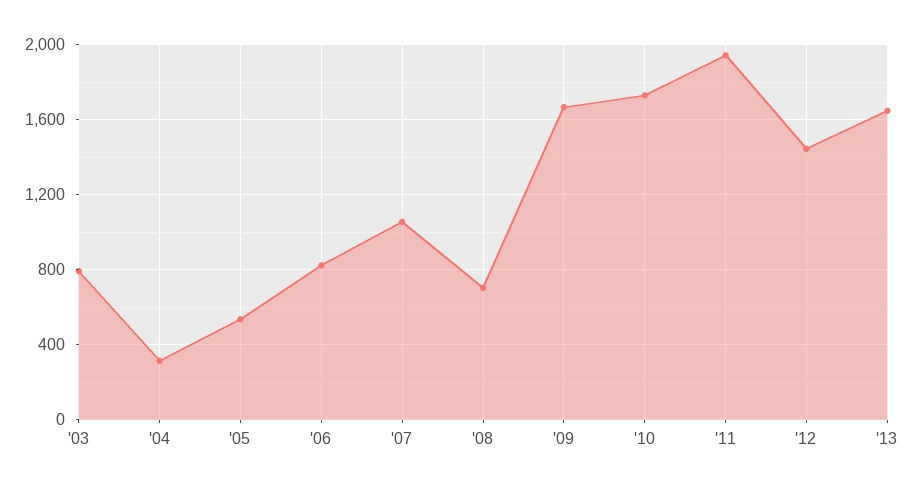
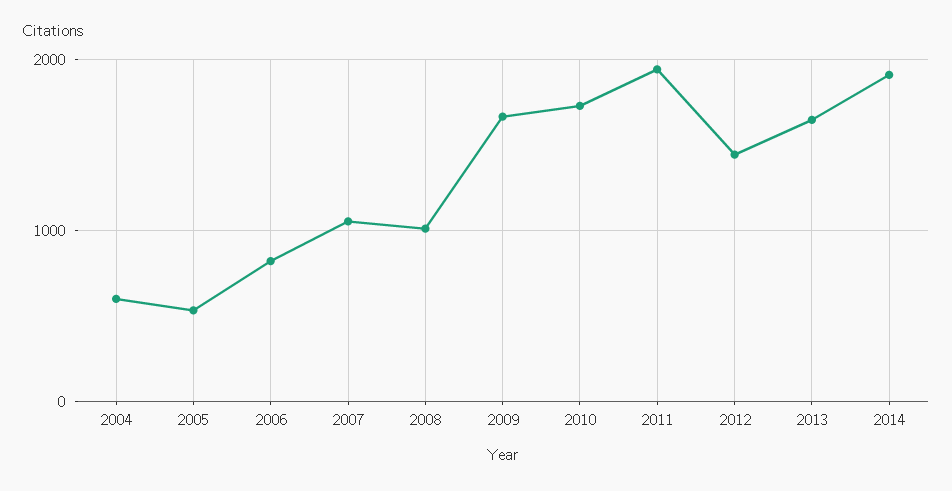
'03: 800 -> none
'04: 300 -> 600
'08: 700 -> 1000
2014: none -> 1900

